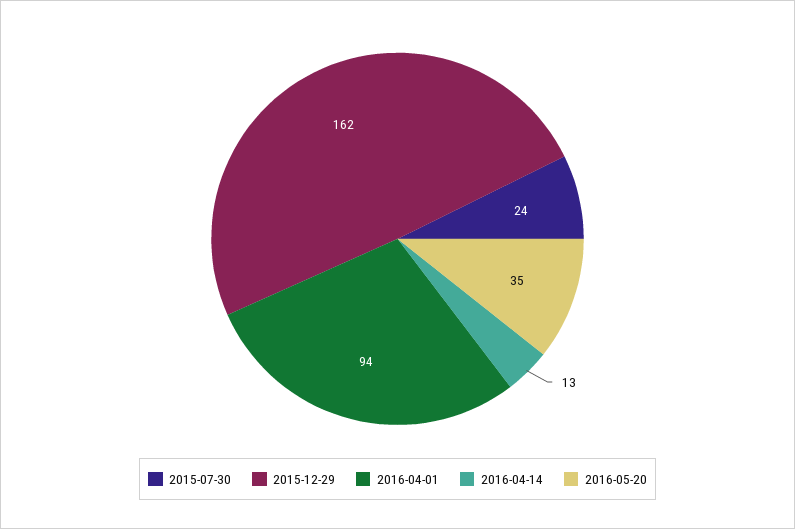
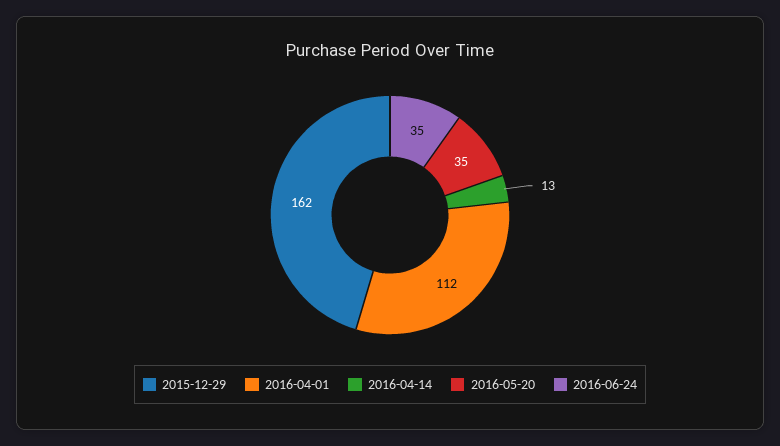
2015-07-30: 24 -> none
2016-04-01: 94 -> 112
2016-06-24: none -> 35

